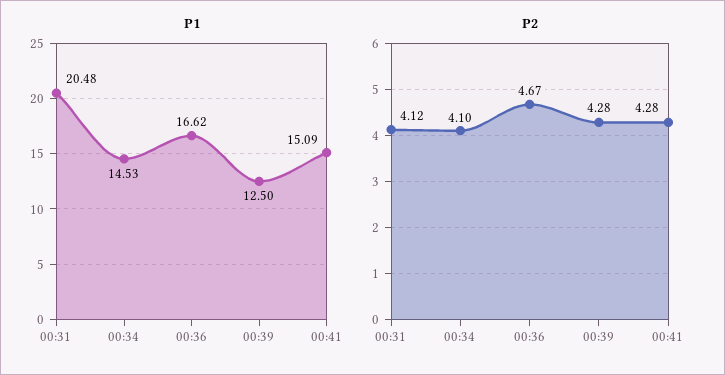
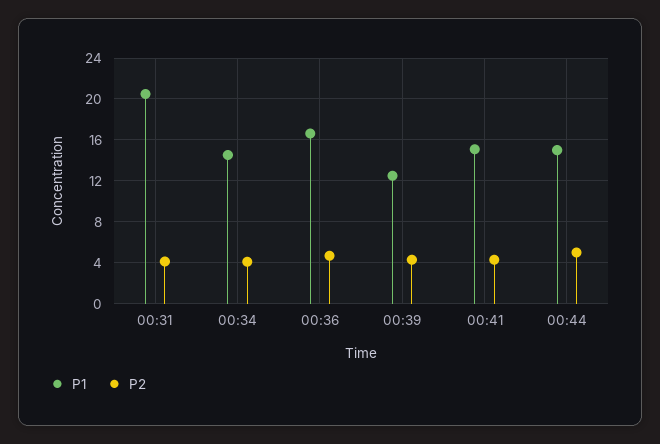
P1, 00:44: none -> 15
P2, 00:44: none -> 5

